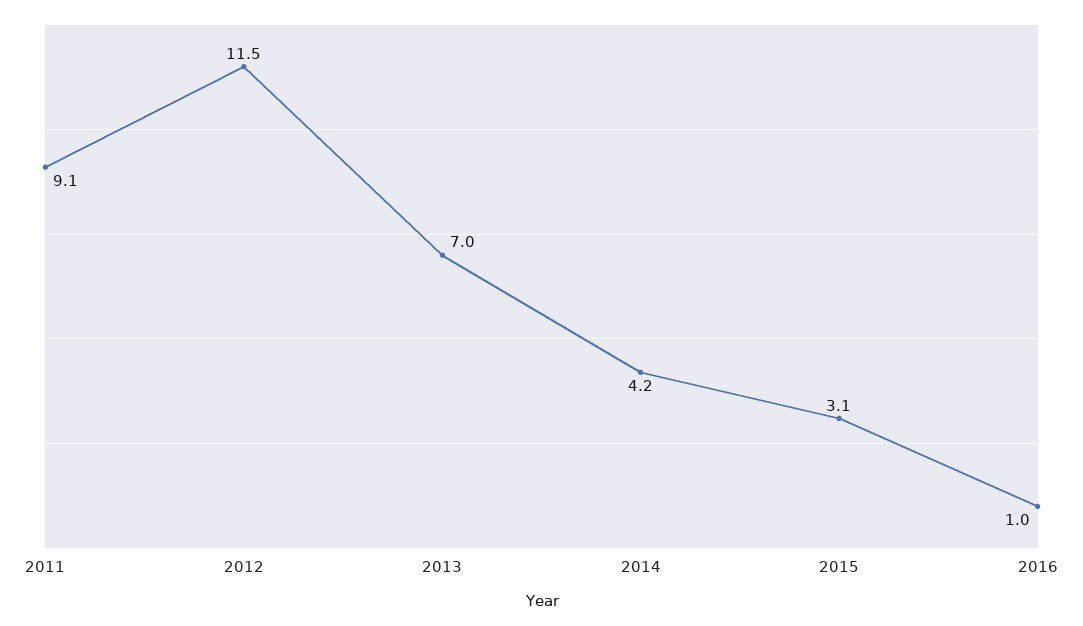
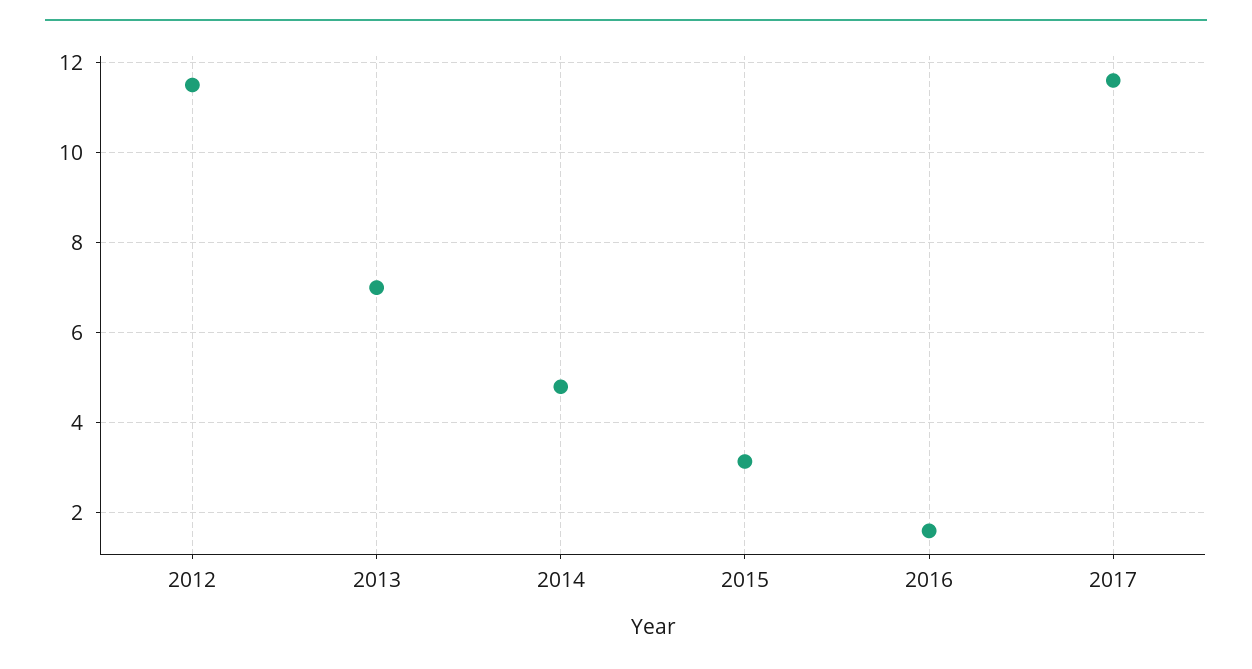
2011: 9.1 -> none
2014: 4.2 -> 4.8
2016: 1 -> 1.6
2017: none -> 11.6

